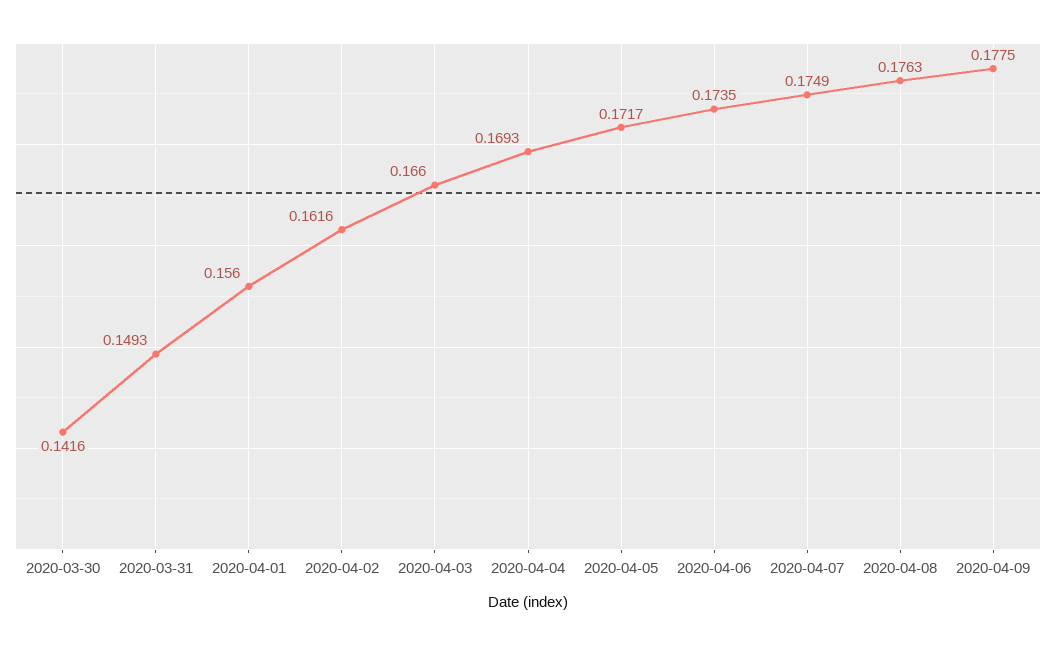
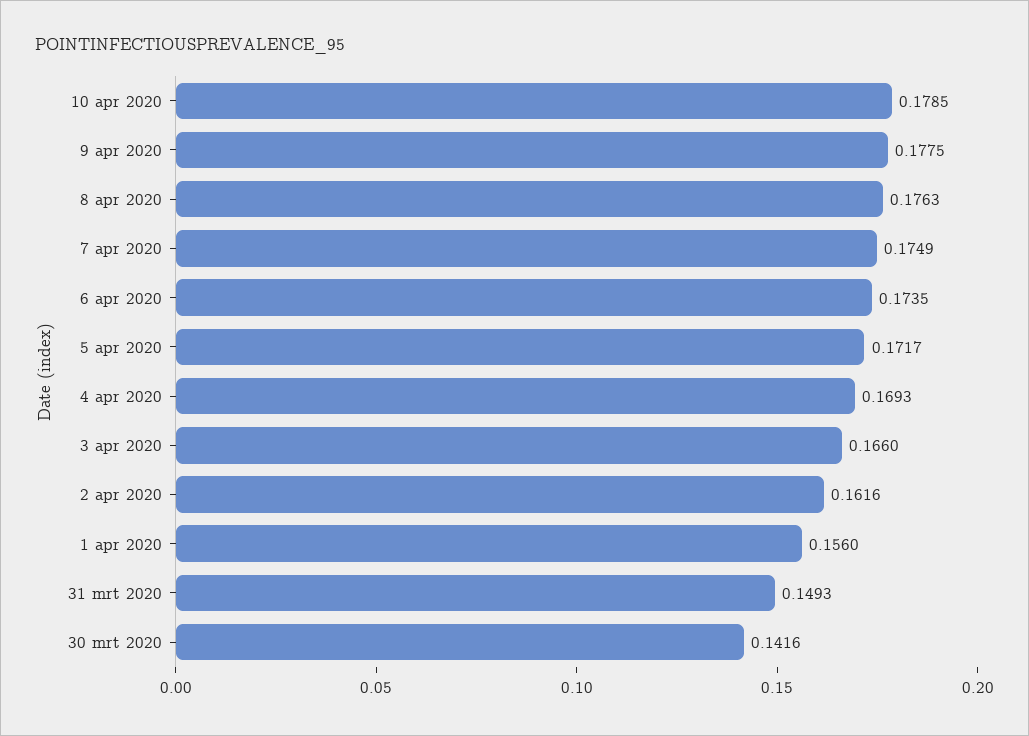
10 apr 2020: none -> 0.1785

